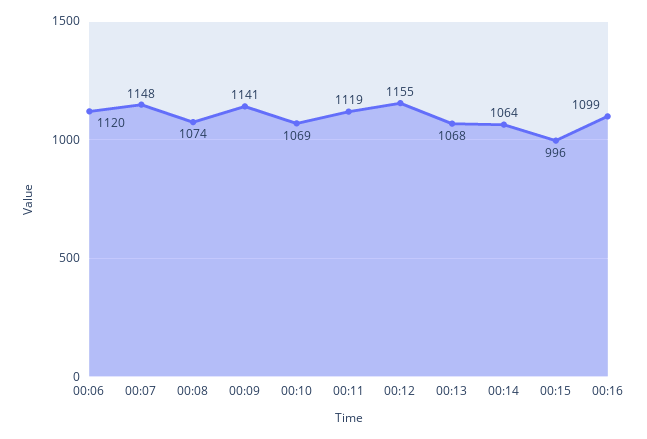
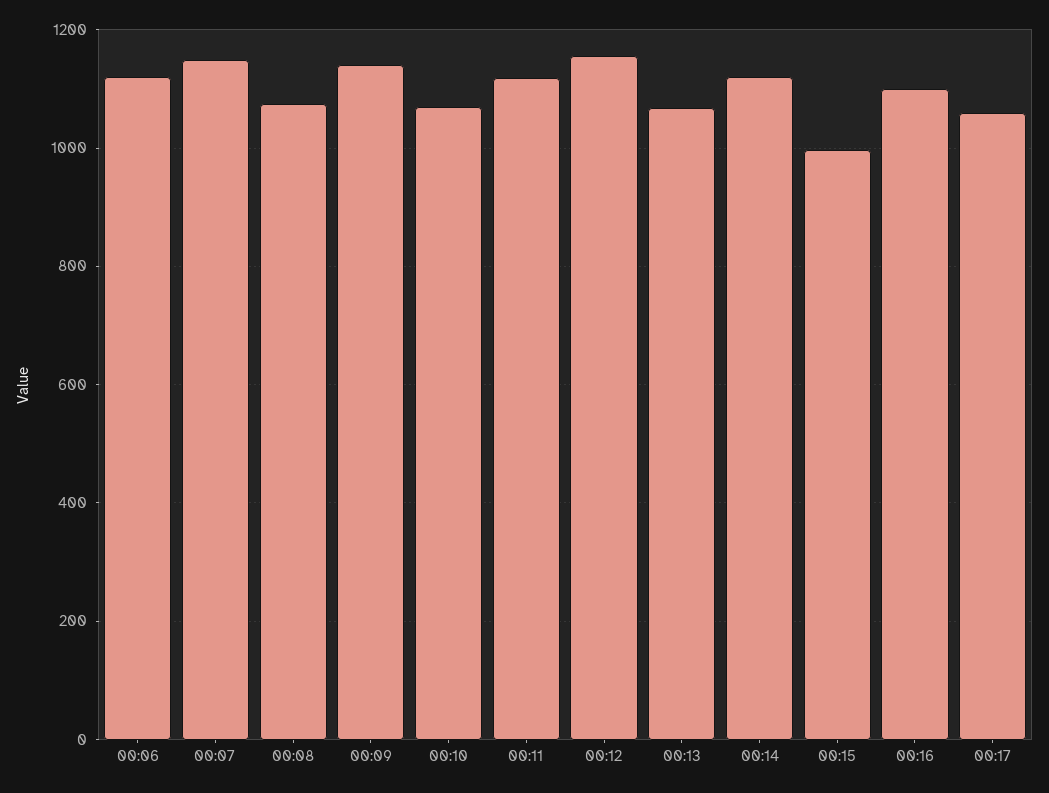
00:14: 1064 -> 1120
00:17: none -> 1060

